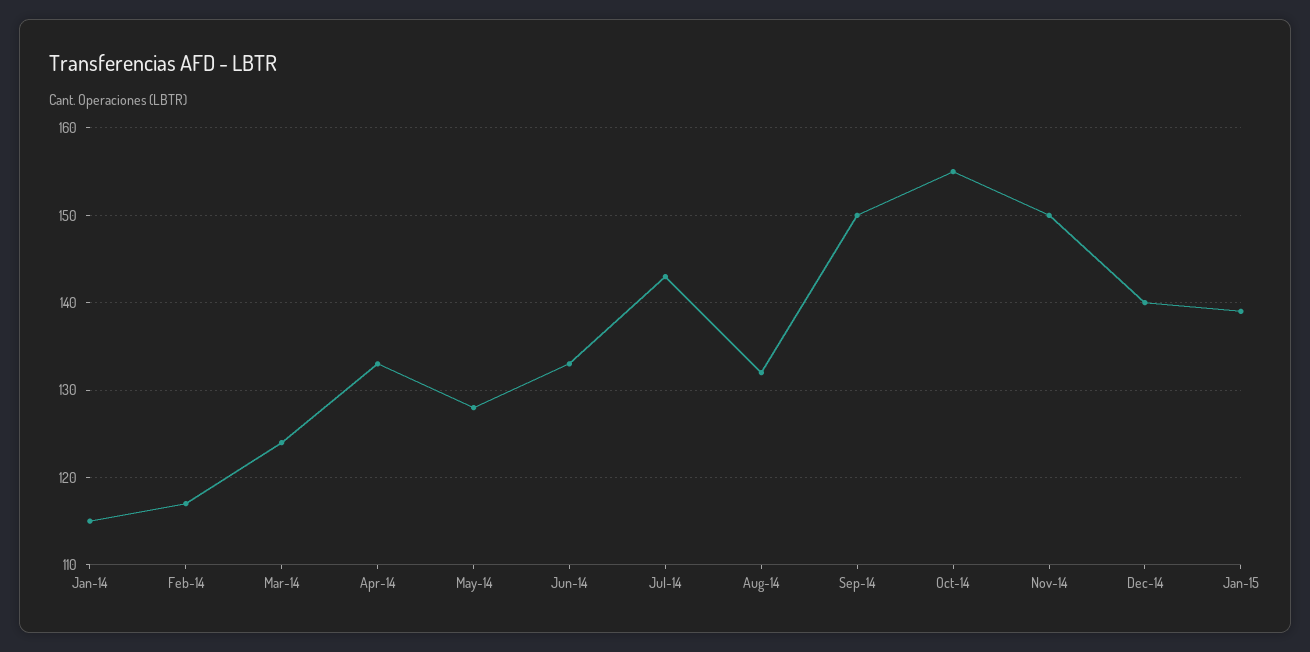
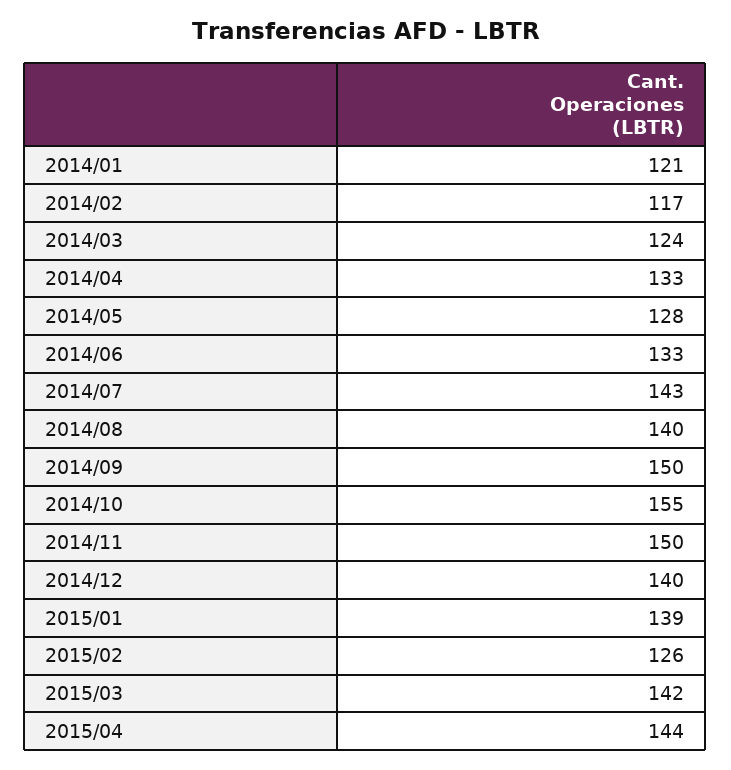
Jan-14: 115 -> 121
Aug-14: 132 -> 140
2015/02: none -> 126
2015/03: none -> 142
2015/04: none -> 144

